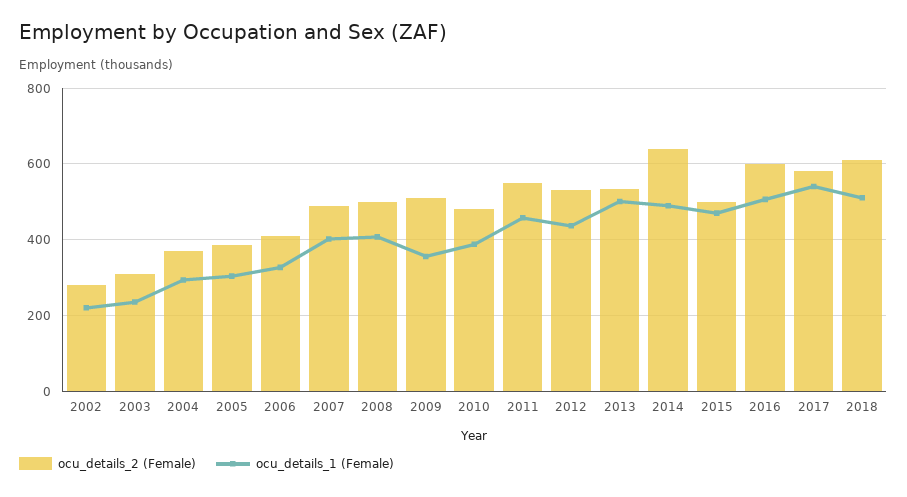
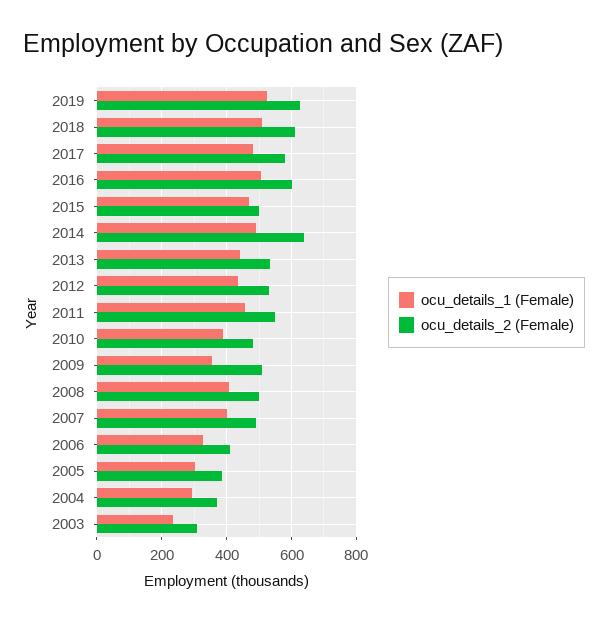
ocu_details_2 (Female), 2002: 280 -> none
ocu_details_1 (Female), 2002: 220 -> none
ocu_details_1 (Female), 2013: 500 -> 440
ocu_details_1 (Female), 2017: 540 -> 480
ocu_details_1 (Female), 2019: none -> 520
ocu_details_2 (Female), 2019: none -> 620

